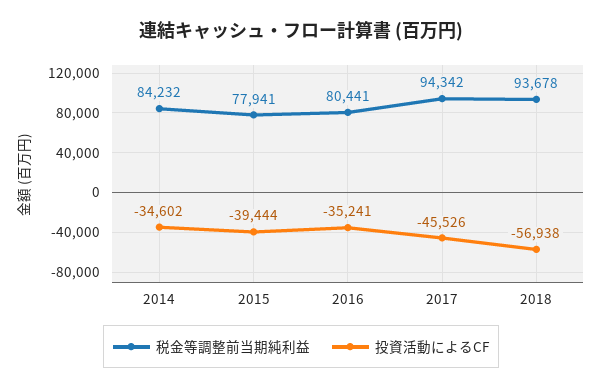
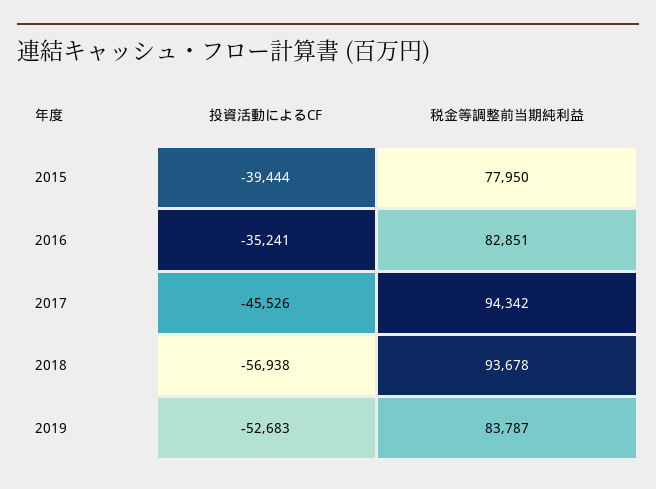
税金等調整前当期純利益, 2014: 84232 -> none
投資活動によるCF, 2014: -34602 -> none
税金等調整前当期純利益, 2015: 77941 -> 77950
税金等調整前当期純利益, 2016: 80441 -> 82851
投資活動によるCF, 2019: none -> -52683
税金等調整前当期純利益, 2019: none -> 83787

